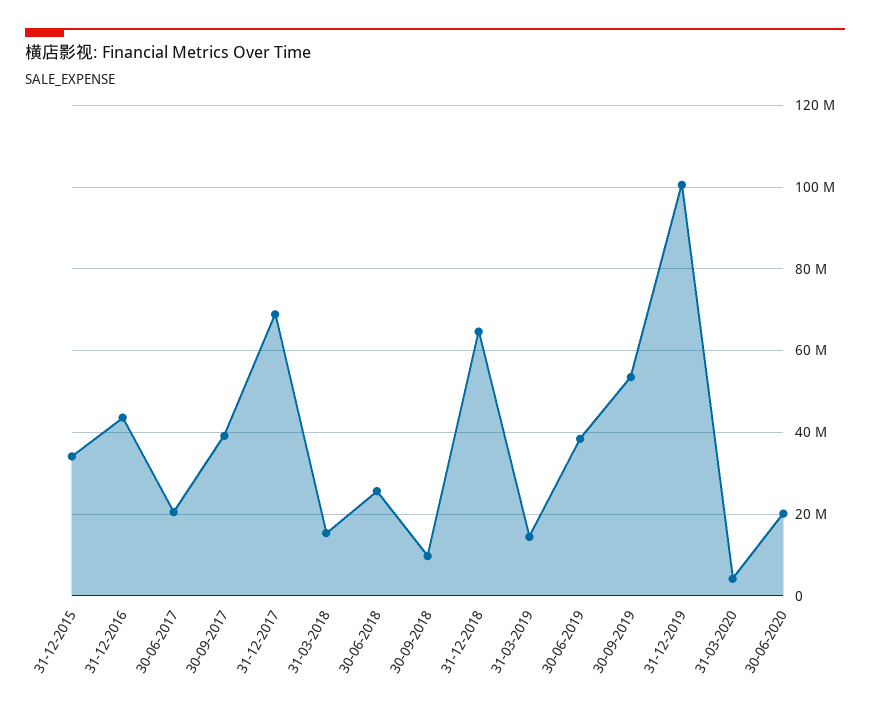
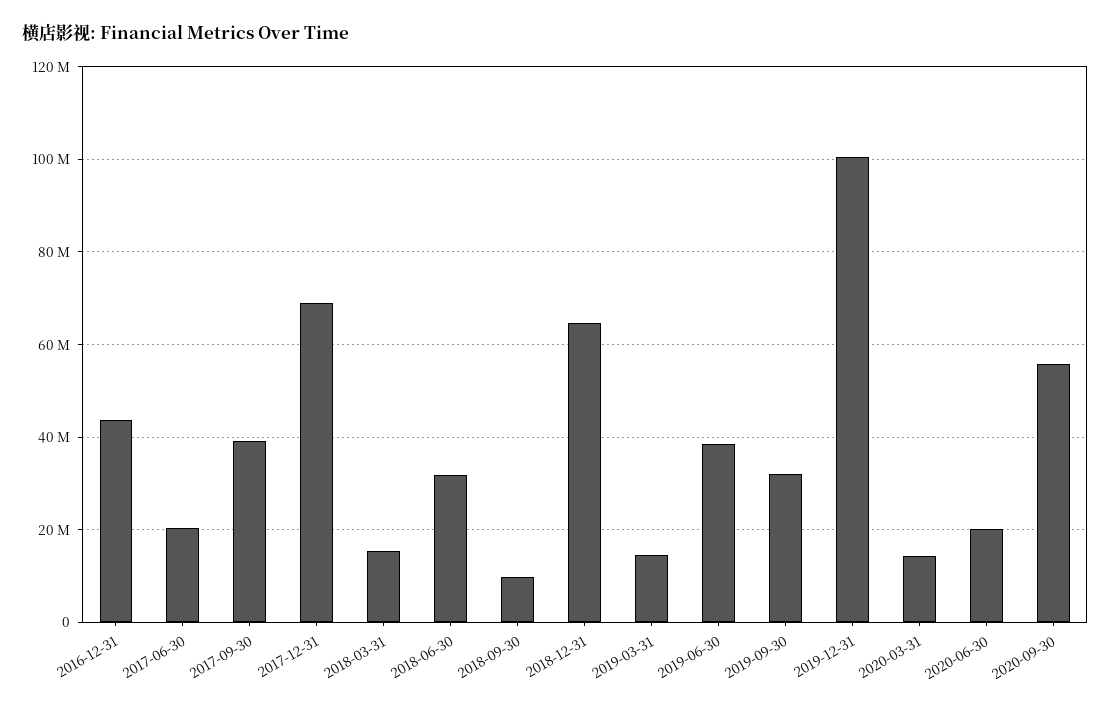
31-12-2015: 34000000 -> none
30-06-2018: 26000000 -> 32000000
30-09-2019: 54000000 -> 32000000
31-03-2020: 4000000 -> 14000000
2020-09-30: none -> 56000000

